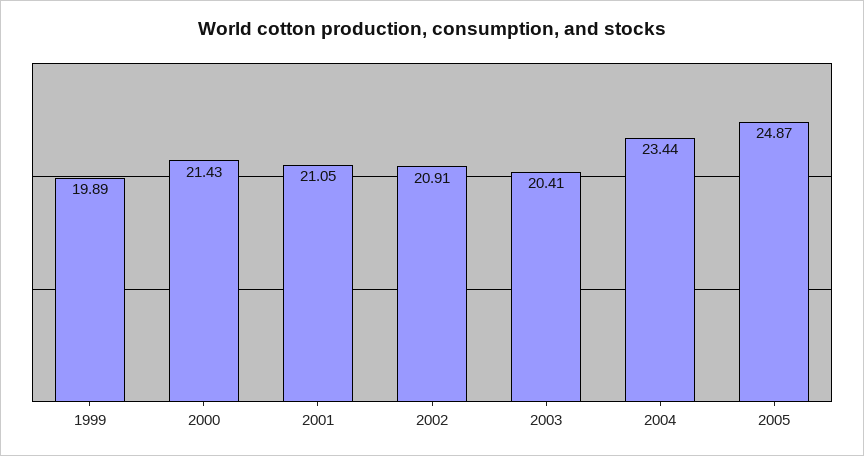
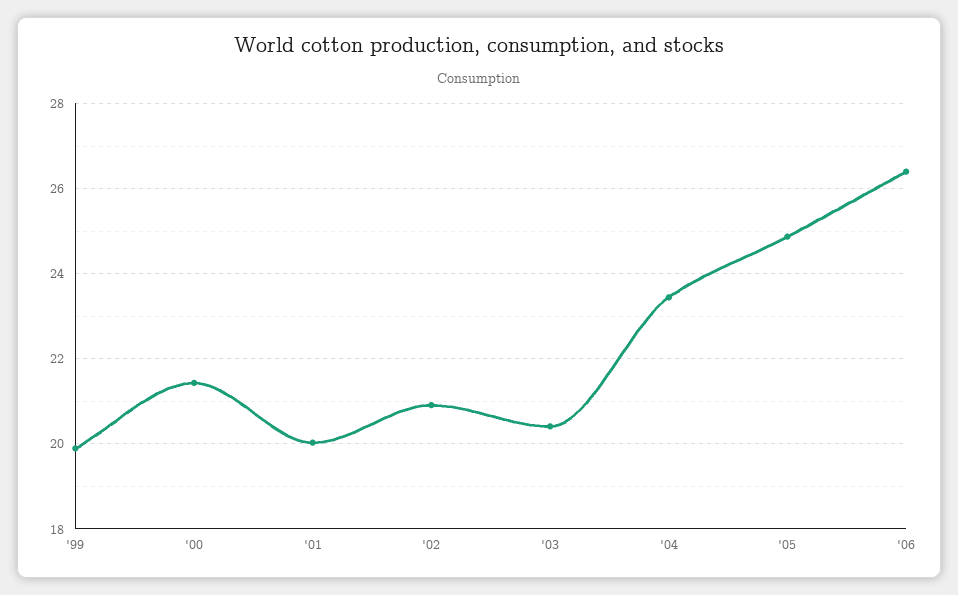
2001: 21.05 -> 20
'06: none -> 26.4

